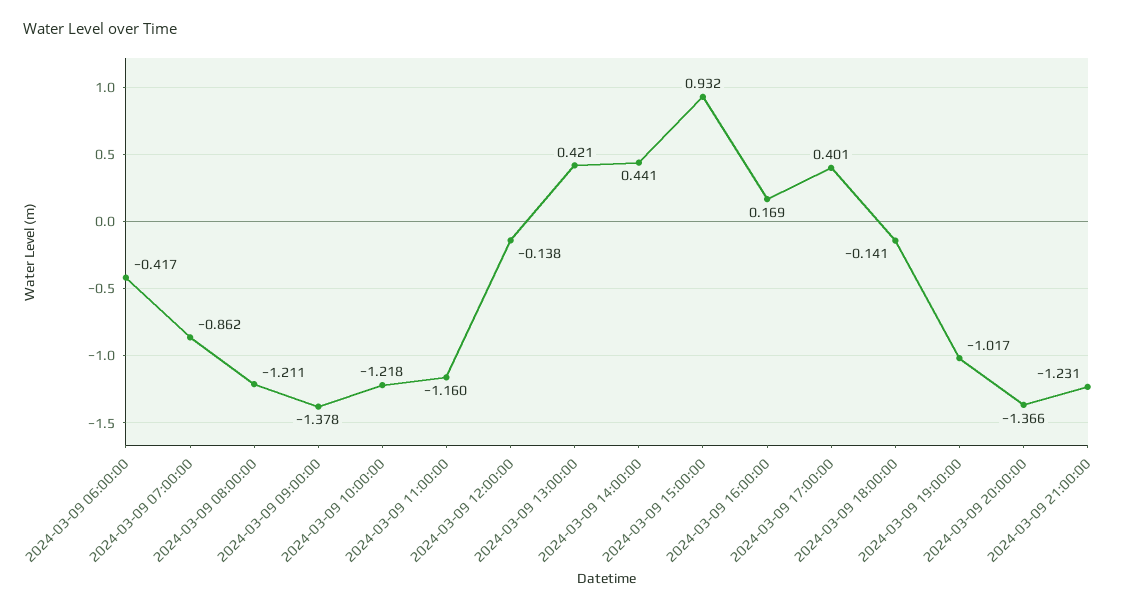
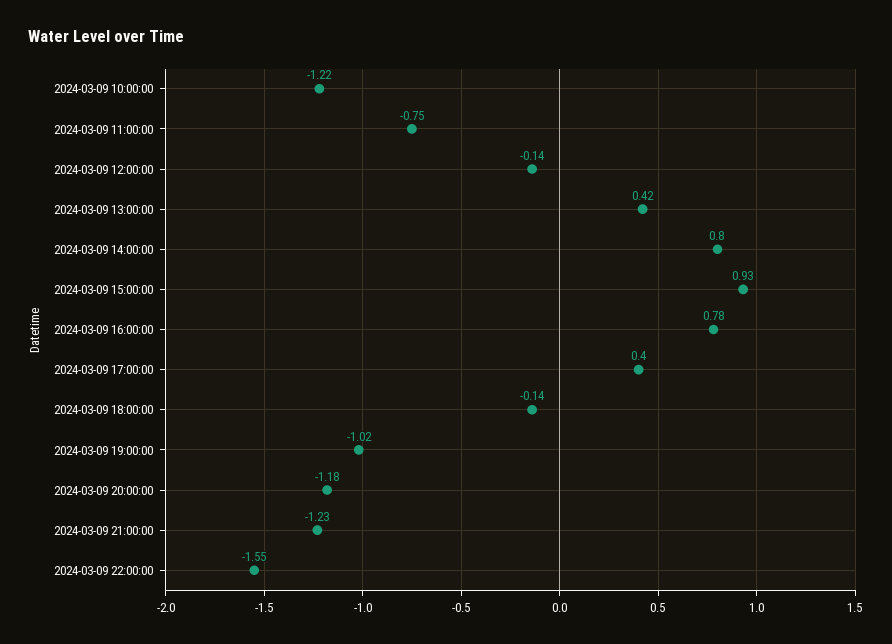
2024-03-09 06:00:00: -0.417 -> none
2024-03-09 07:00:00: -0.862 -> none
2024-03-09 08:00:00: -1.211 -> none
2024-03-09 09:00:00: -1.378 -> none
2024-03-09 11:00:00: -1.16 -> -0.75
2024-03-09 14:00:00: 0.441 -> 0.8
2024-03-09 16:00:00: 0.169 -> 0.78
2024-03-09 20:00:00: -1.366 -> -1.18
2024-03-09 22:00:00: none -> -1.55

